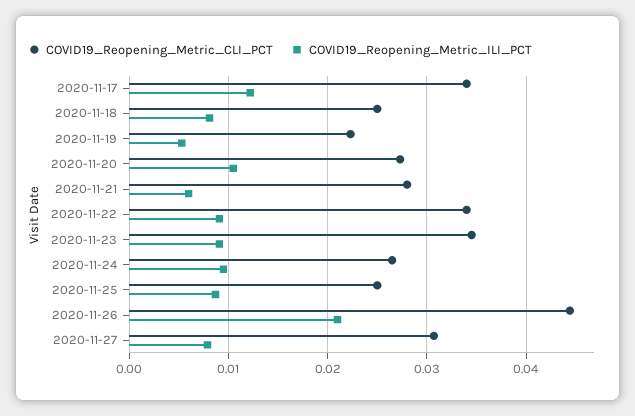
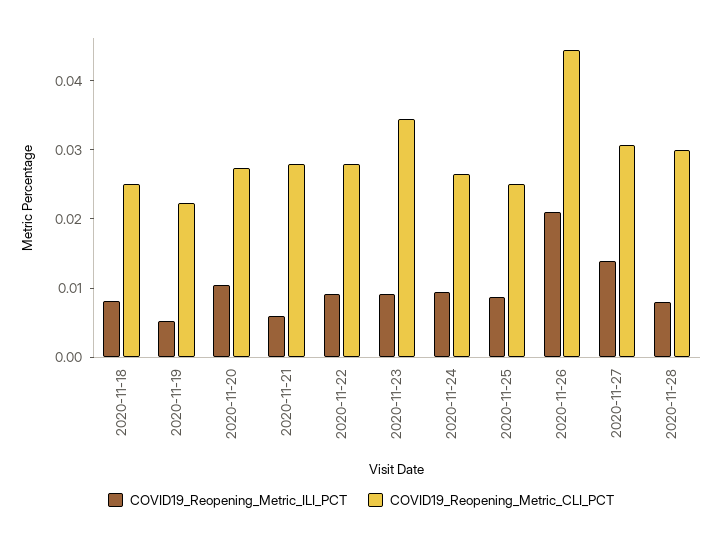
COVID19_Reopening_Metric_CLI_PCT, 2020-11-17: 0.034 -> none
COVID19_Reopening_Metric_ILI_PCT, 2020-11-17: 0.012 -> none
COVID19_Reopening_Metric_CLI_PCT, 2020-11-22: 0.034 -> 0.028
COVID19_Reopening_Metric_ILI_PCT, 2020-11-27: 0.008 -> 0.014
COVID19_Reopening_Metric_ILI_PCT, 2020-11-28: none -> 0.008
COVID19_Reopening_Metric_CLI_PCT, 2020-11-28: none -> 0.03

